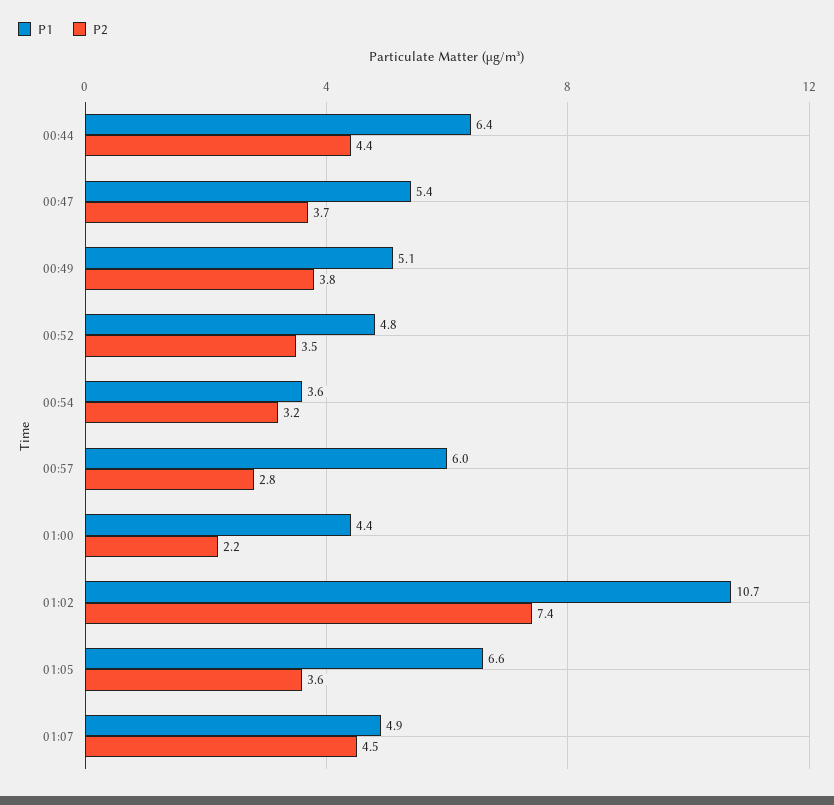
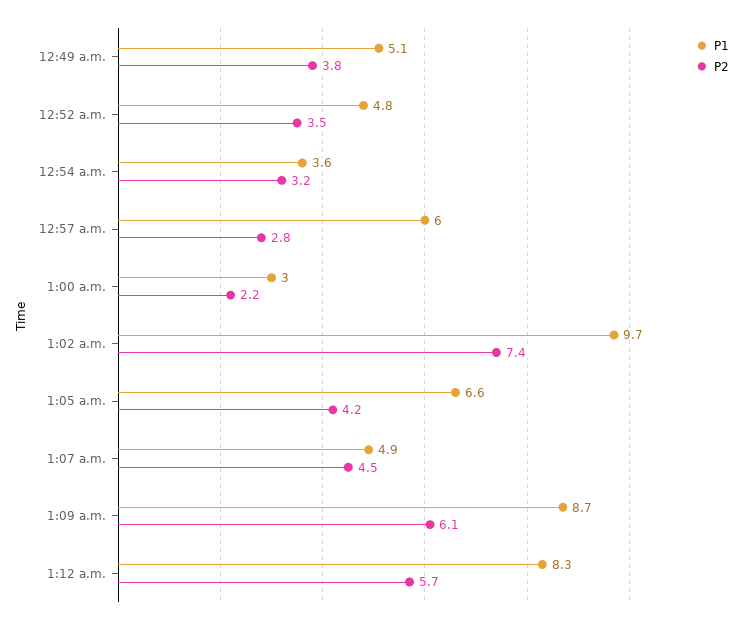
P1, 00:44: 6.4 -> none
P2, 00:44: 4.4 -> none
P1, 00:47: 5.4 -> none
P2, 00:47: 3.7 -> none
P1, 01:00: 4.4 -> 3
P1, 01:02: 10.7 -> 9.7
P2, 01:05: 3.6 -> 4.2
P1, 1:09 a.m.: none -> 8.7
P2, 1:09 a.m.: none -> 6.1
P1, 1:12 a.m.: none -> 8.3
P2, 1:12 a.m.: none -> 5.7

